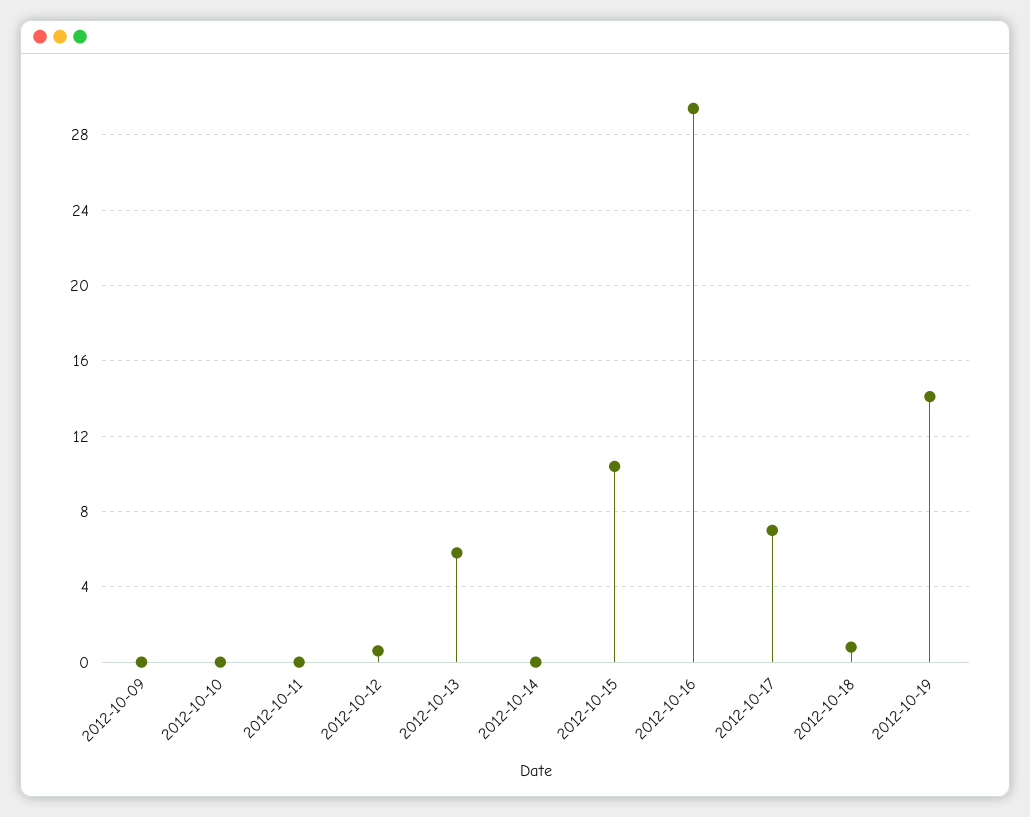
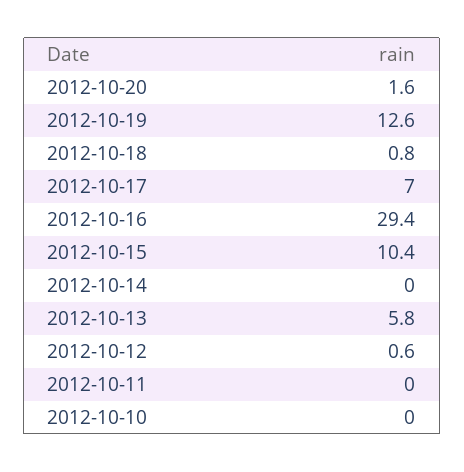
2012-10-09: 0 -> none
2012-10-19: 14 -> 12.6
2012-10-20: none -> 1.6

